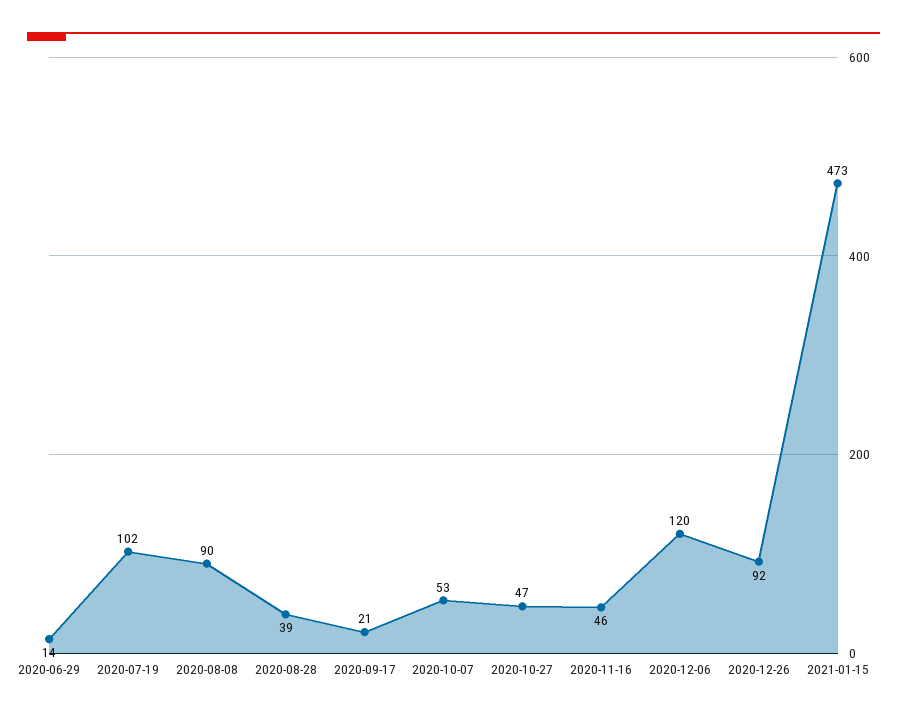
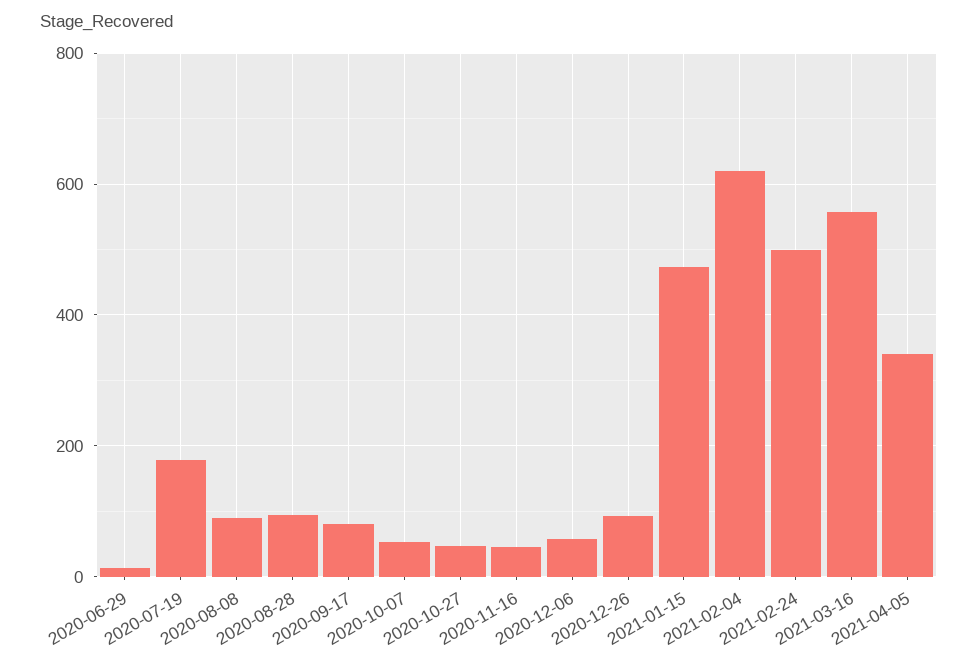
2020-07-19: 102 -> 180
2020-08-28: 39 -> 100
2020-09-17: 21 -> 80
2020-12-06: 120 -> 60
2021-02-04: none -> 620
2021-02-24: none -> 500
2021-03-16: none -> 560
2021-04-05: none -> 340

